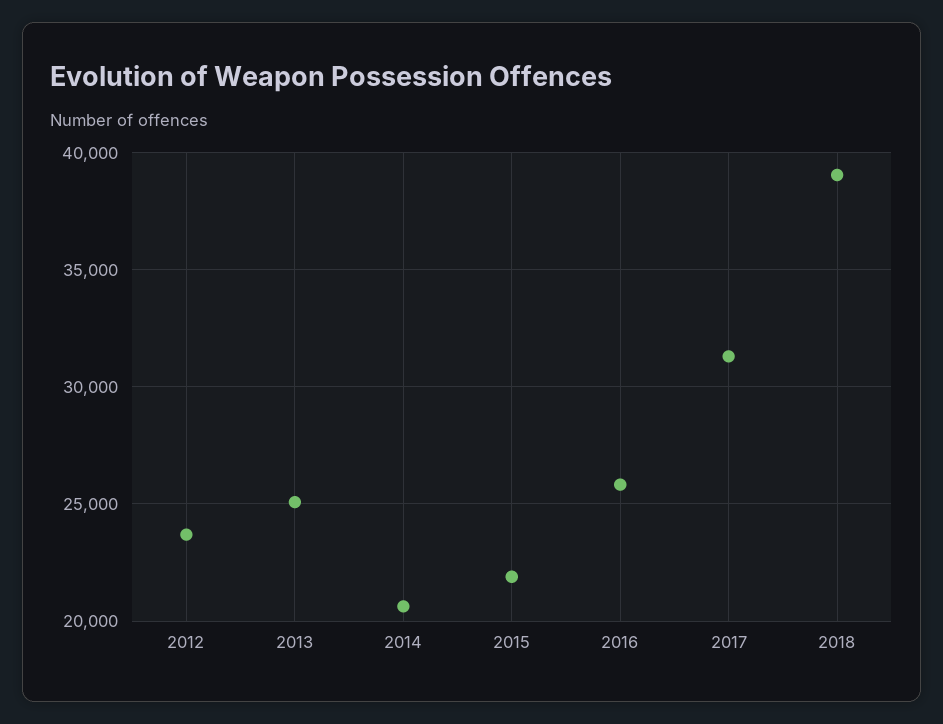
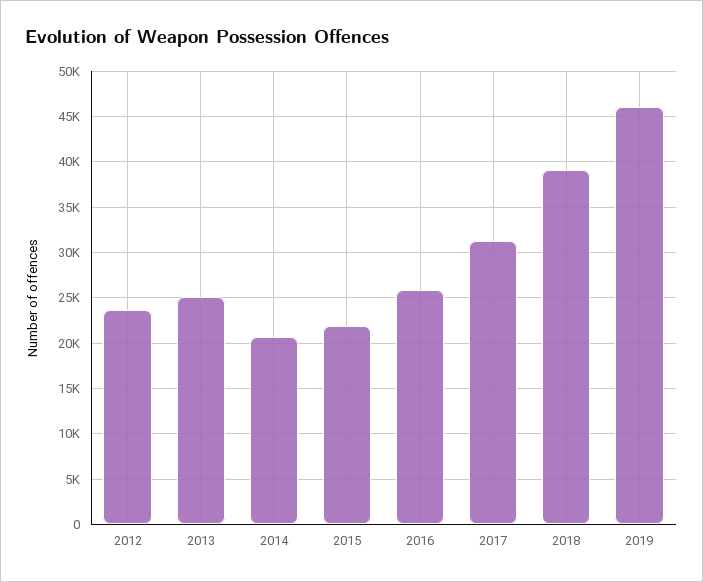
2019: none -> 46000

